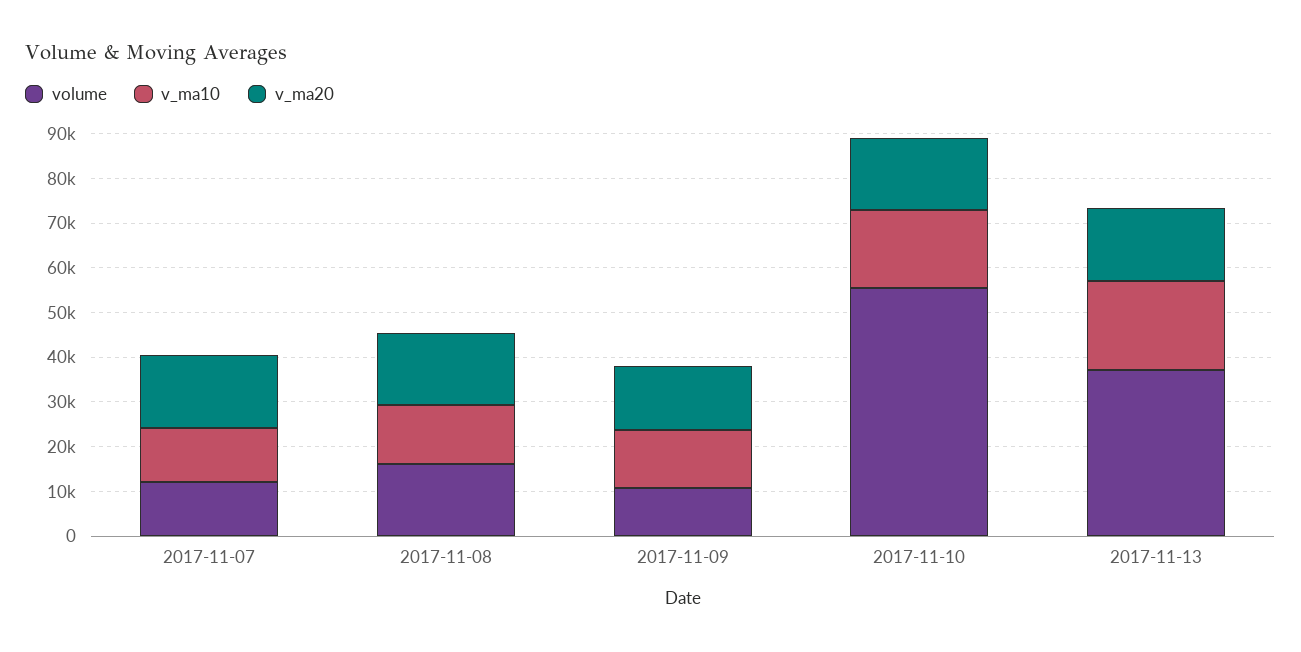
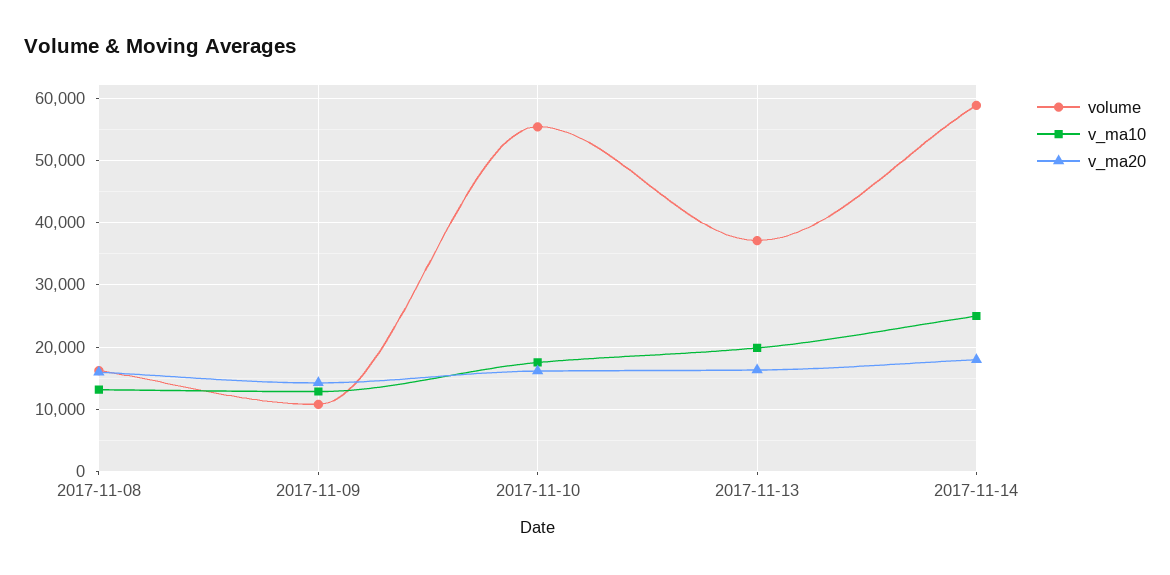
volume, 2017-11-07: 12000 -> none
v_ma10, 2017-11-07: 12000 -> none
v_ma20, 2017-11-07: 16000 -> none
volume, 2017-11-14: none -> 59000
v_ma10, 2017-11-14: none -> 25000
v_ma20, 2017-11-14: none -> 18000

